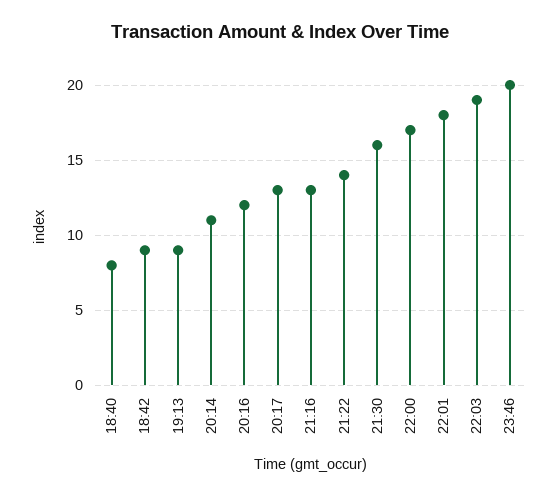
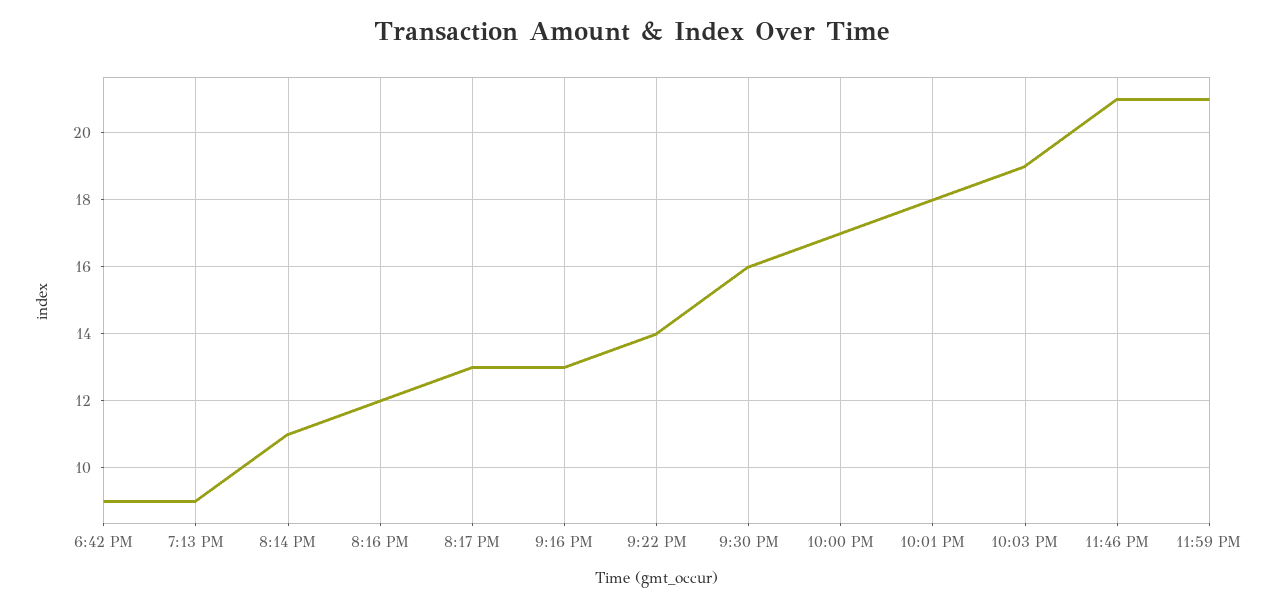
18:40: 8 -> none
23:46: 20 -> 21
11:59 PM: none -> 21

